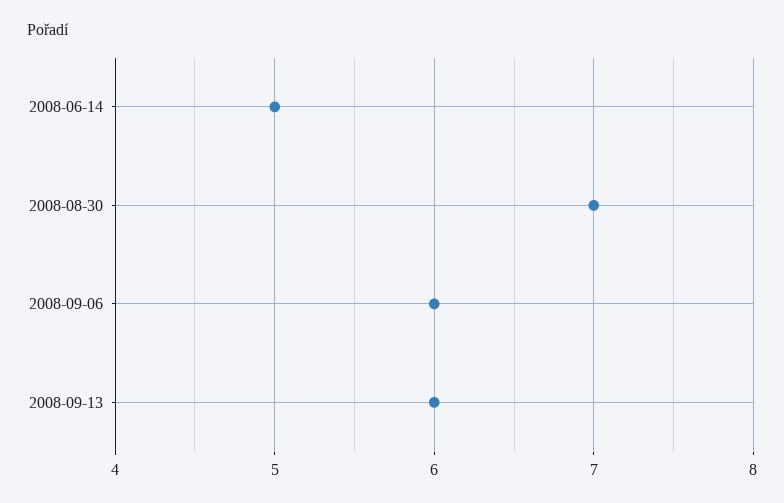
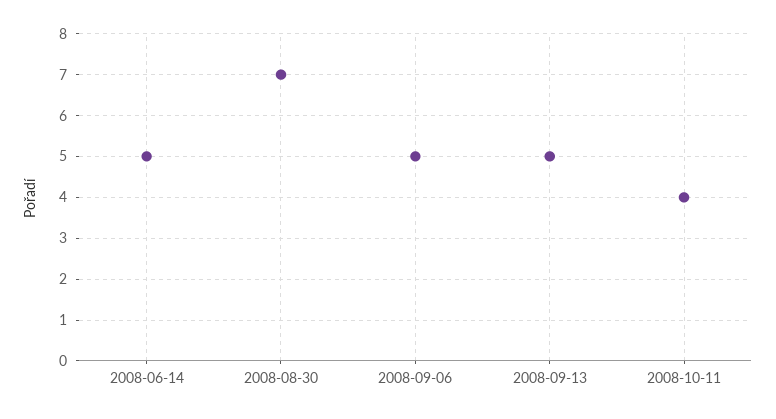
2008-09-06: 6 -> 5
2008-09-13: 6 -> 5
2008-10-11: none -> 4

